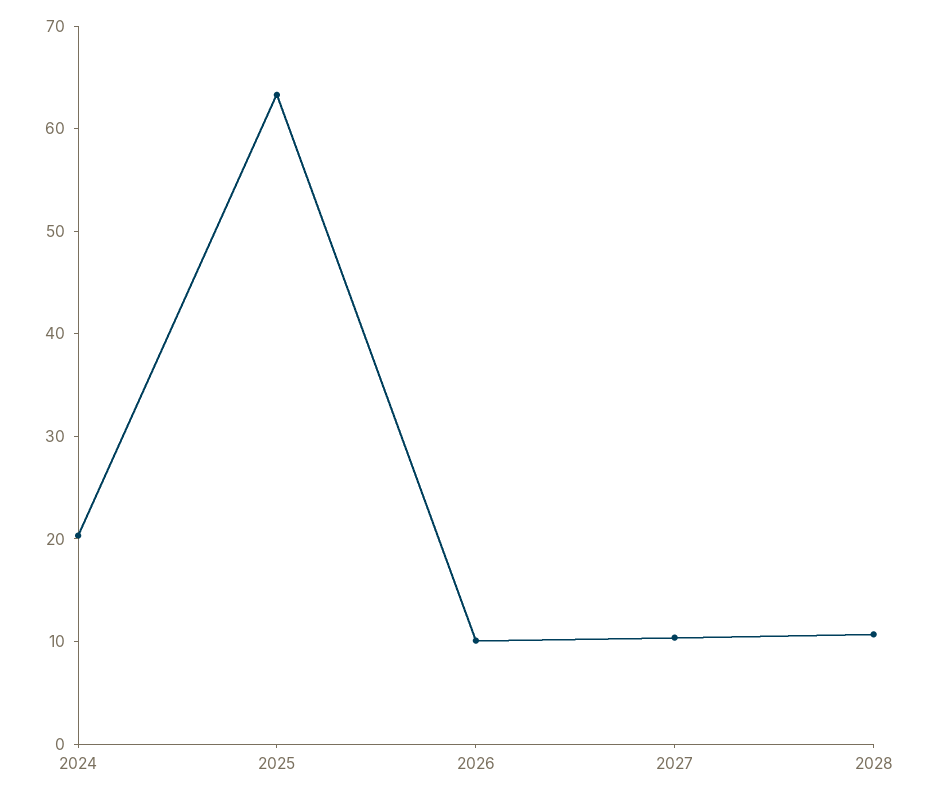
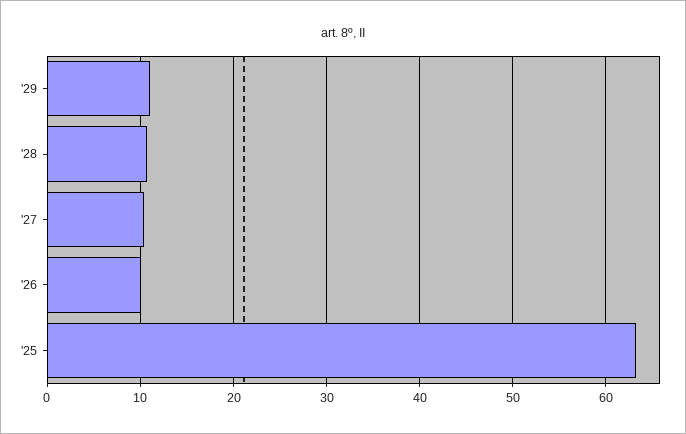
2024: 20 -> none
'29: none -> 11

